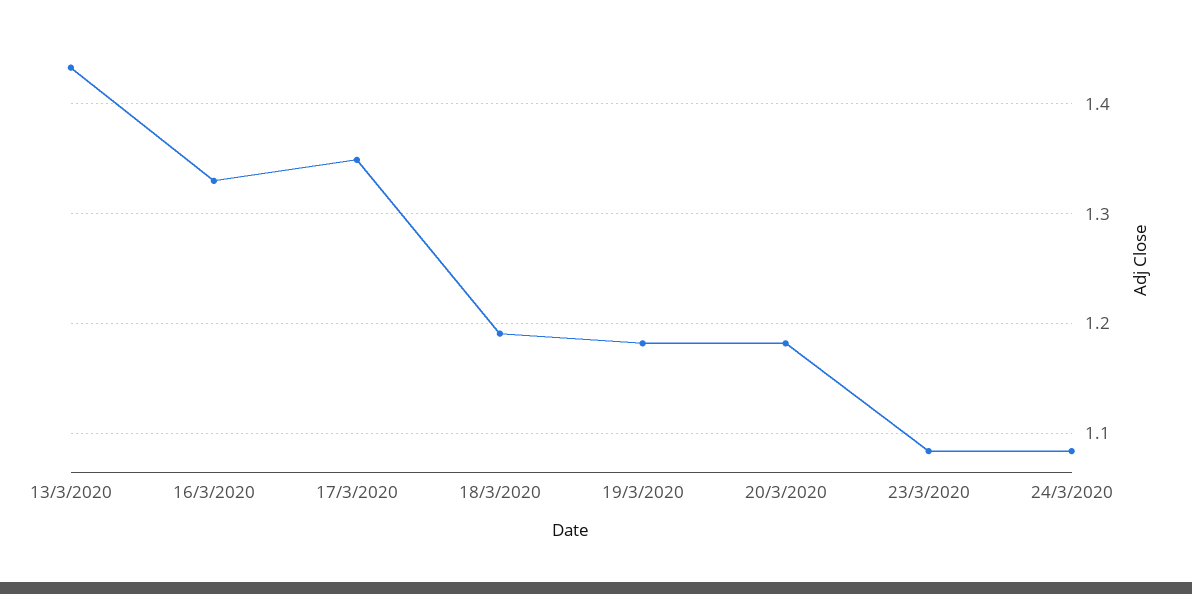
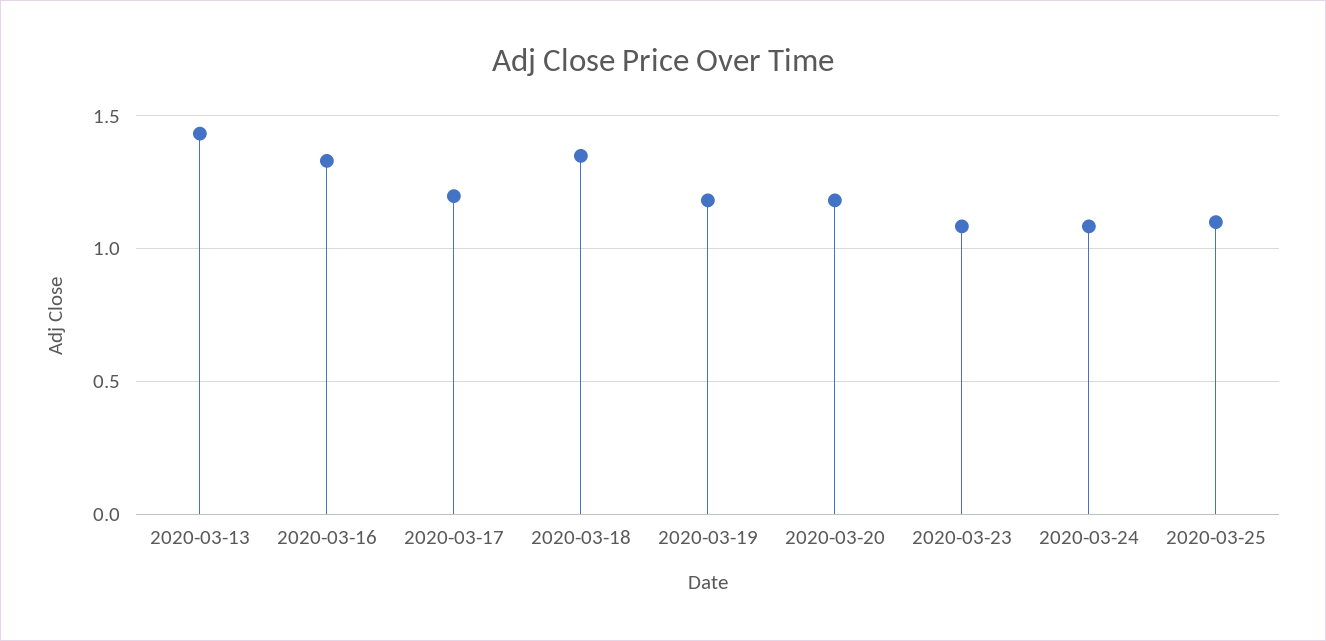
17/3/2020: 1.35 -> 1.2
18/3/2020: 1.19 -> 1.35
2020-03-25: none -> 1.1

